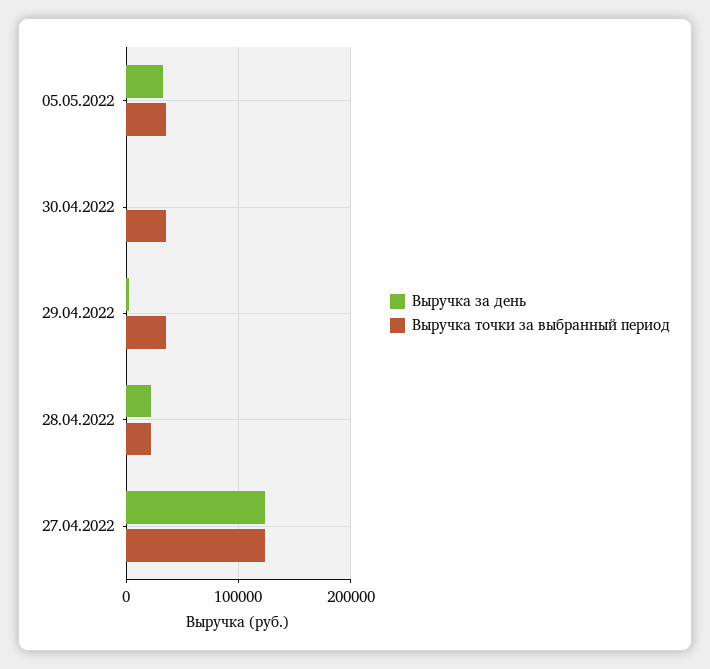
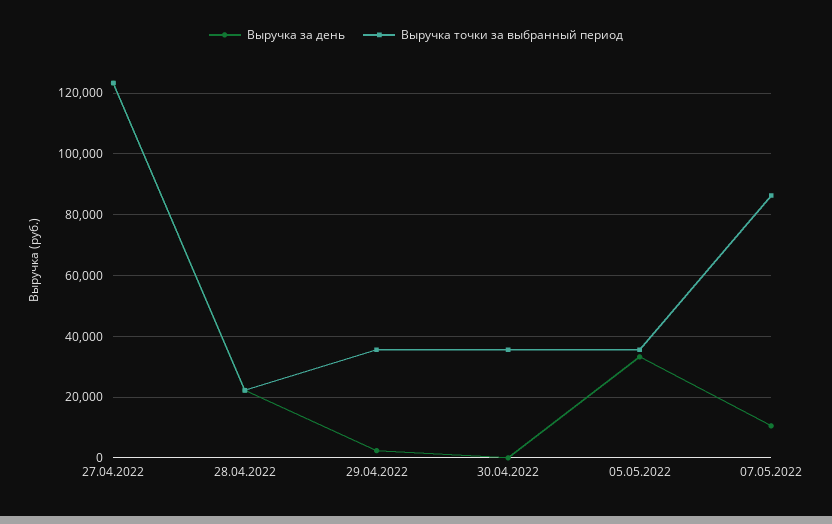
Выручка за день, 07.05.2022: none -> 10000
Выручка точки за выбранный период, 07.05.2022: none -> 86000

